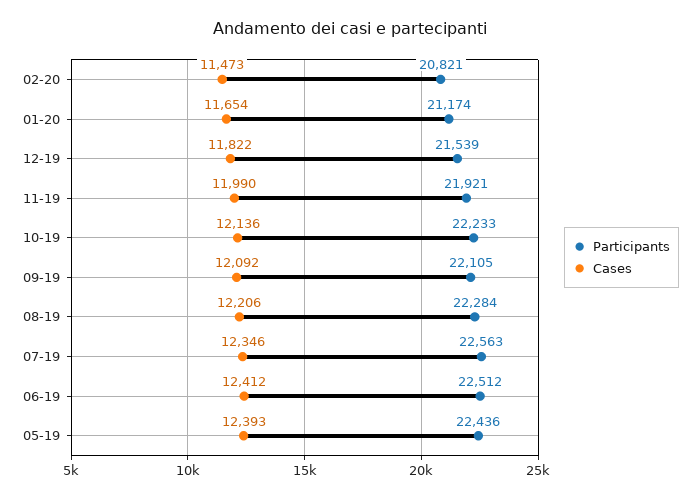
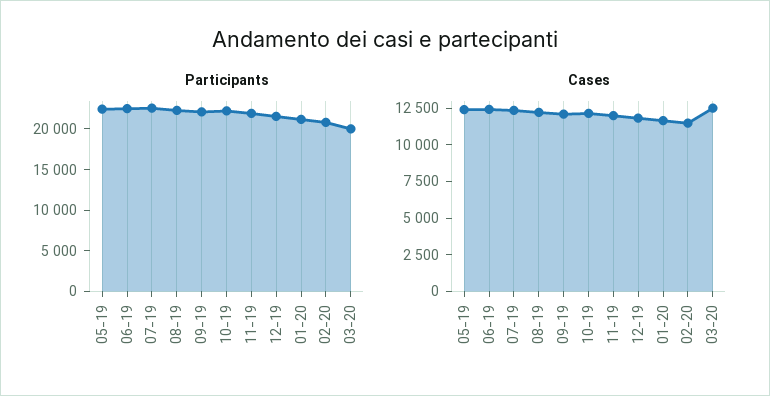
Participants, 03-20: none -> 20000
Cases, 03-20: none -> 12500

